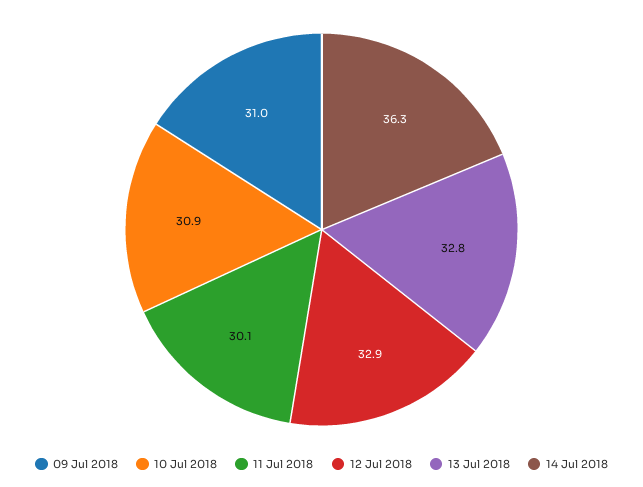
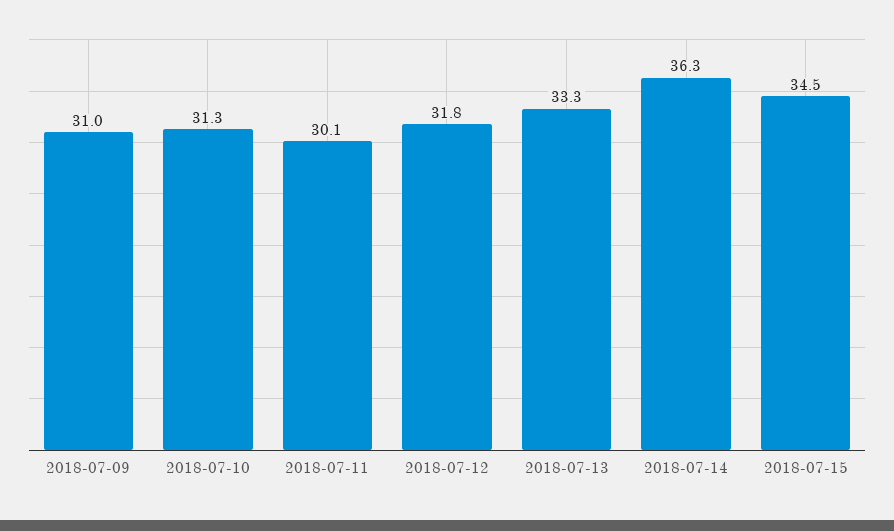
10 Jul 2018: 30.9 -> 31.3
12 Jul 2018: 32.9 -> 31.8
13 Jul 2018: 32.8 -> 33.3
2018-07-15: none -> 34.5

